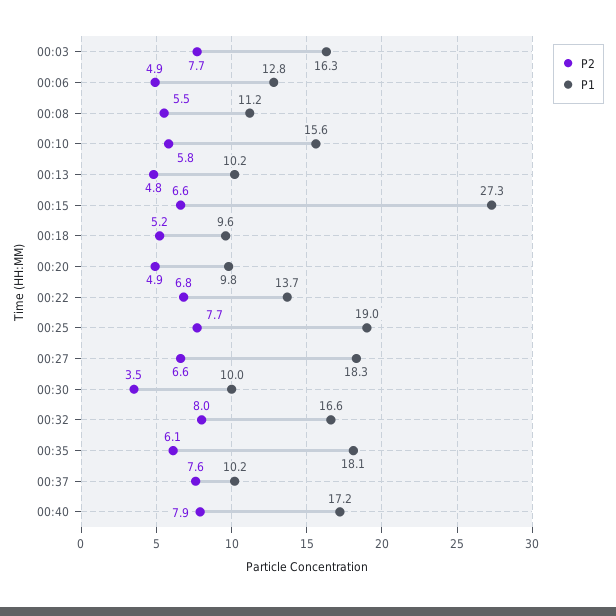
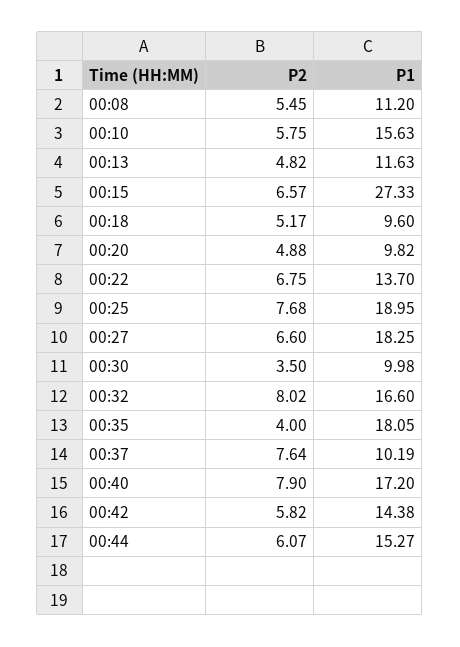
P2, 00:03: 7.7 -> none
P1, 00:03: 16.3 -> none
P2, 00:06: 4.9 -> none
P1, 00:06: 12.8 -> none
P1, 00:13: 10.2 -> 11.63
P2, 00:35: 6.1 -> 4
P2, 00:42: none -> 5.82
P1, 00:42: none -> 14.38
P2, 00:44: none -> 6.07
P1, 00:44: none -> 15.27

